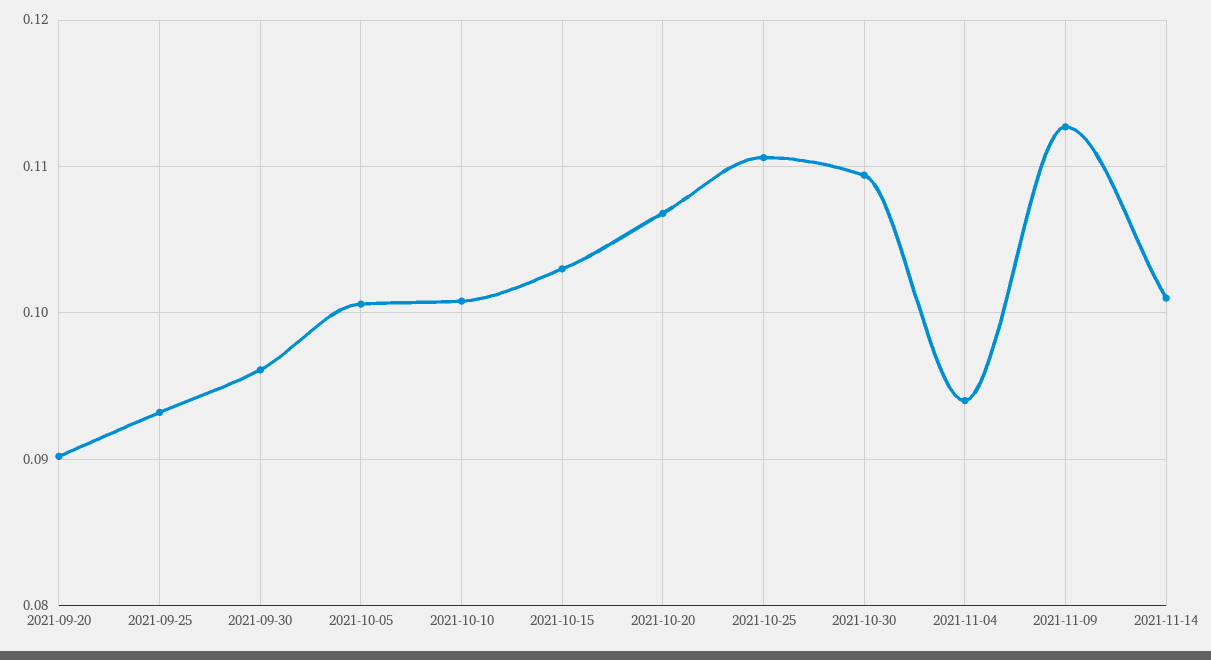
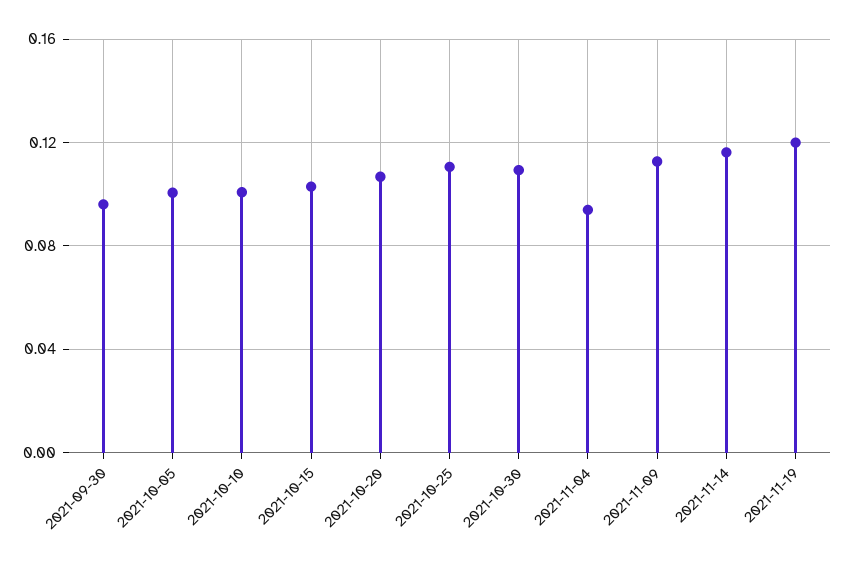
2021-09-20: 0.09 -> none
2021-09-25: 0.093 -> none
2021-11-14: 0.101 -> 0.115
2021-11-19: none -> 0.12

